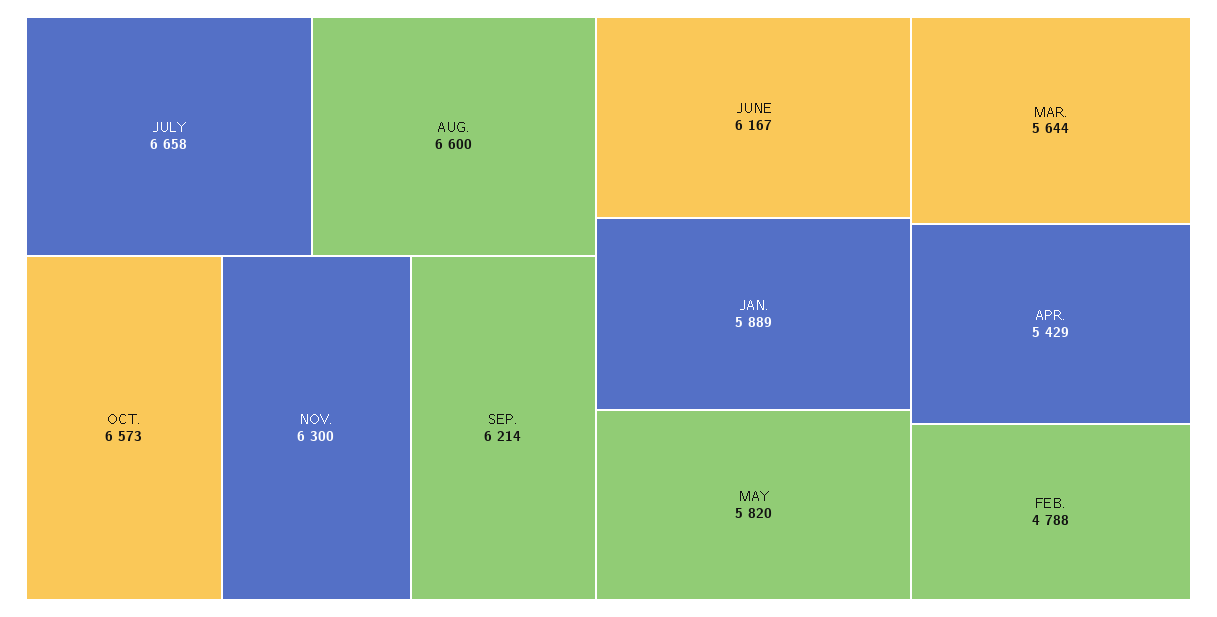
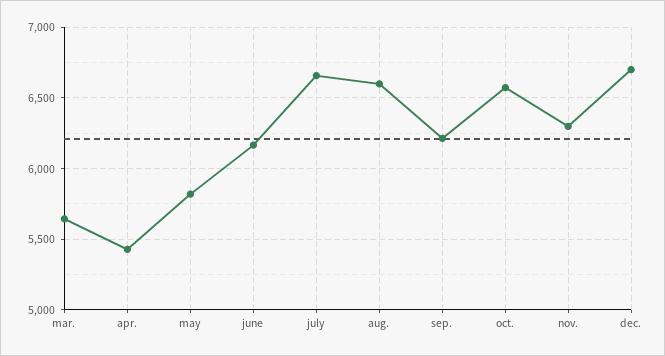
JAN.: 5889 -> none
FEB.: 4788 -> none
dec.: none -> 6700

